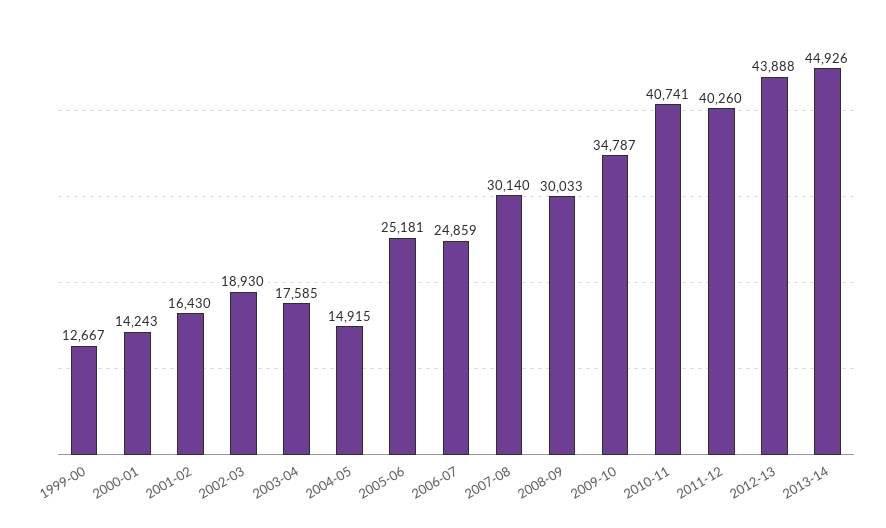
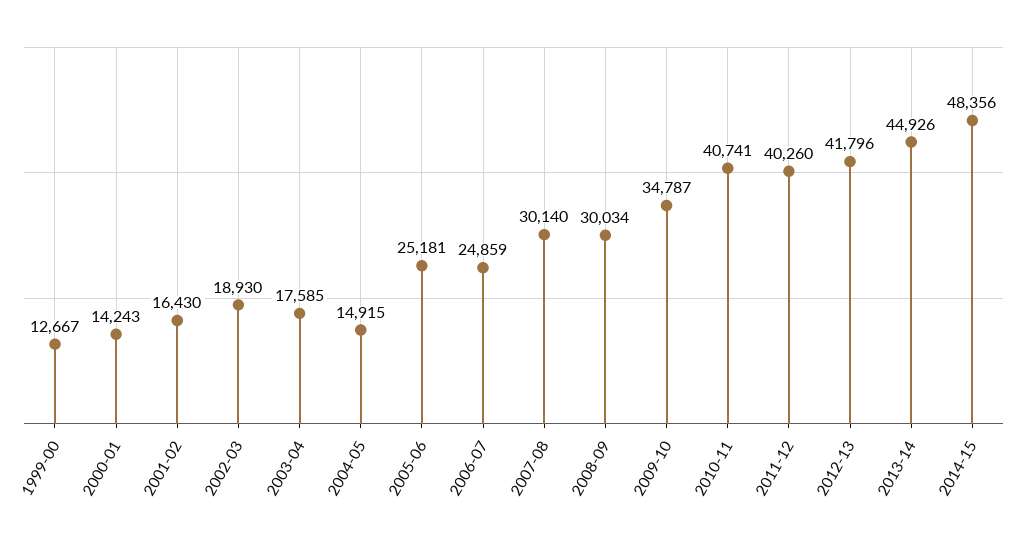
2008-09: 30033 -> 30034
2012-13: 43888 -> 41796
2014-15: none -> 48356

